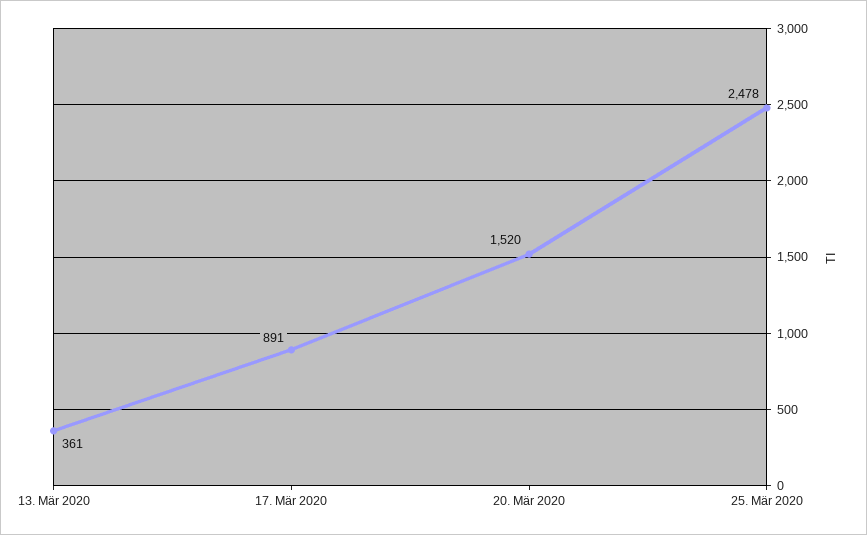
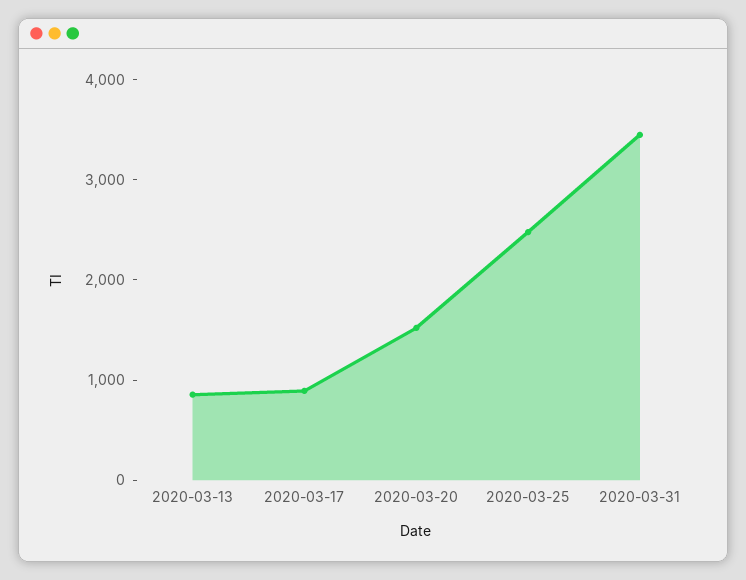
13. Mär 2020: 361 -> 800
2020-03-31: none -> 3400

